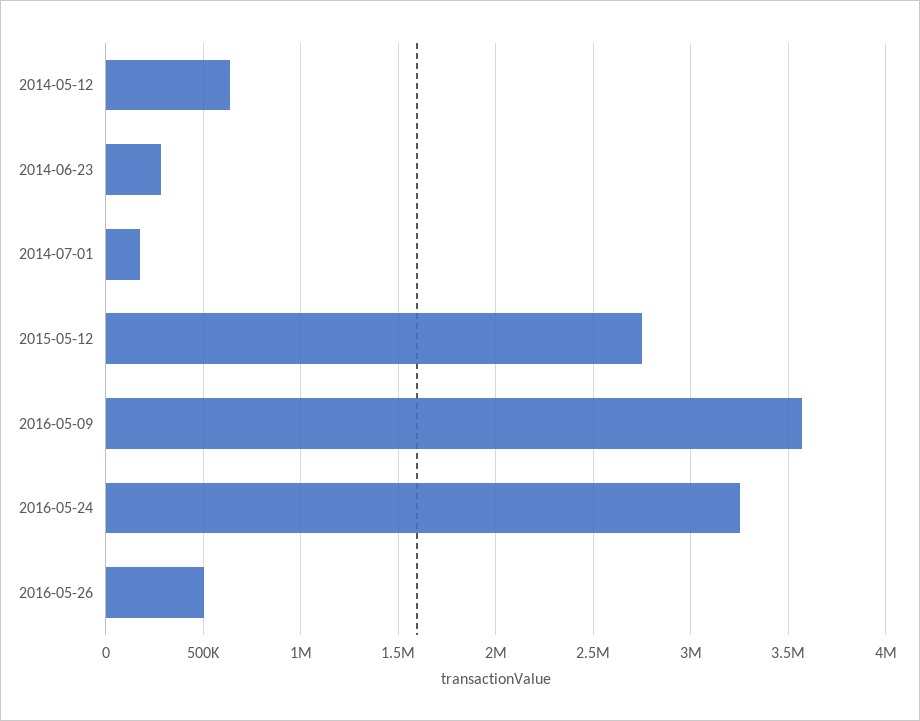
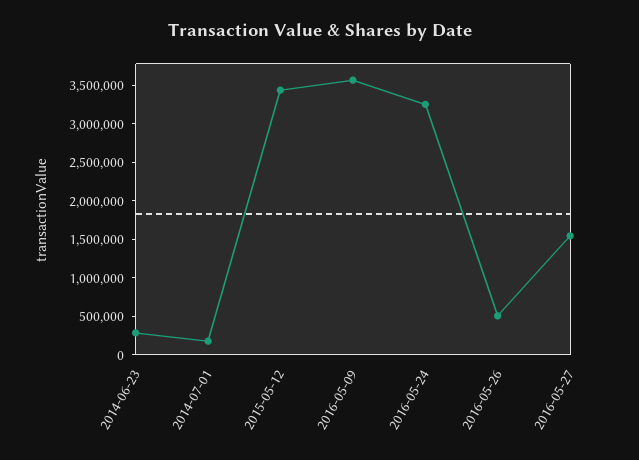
2014-05-12: 650000 -> none
2015-05-12: 2750000 -> 3500000
2016-05-27: none -> 1500000

